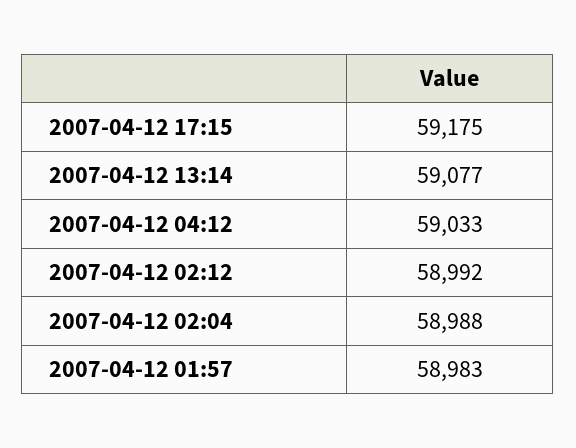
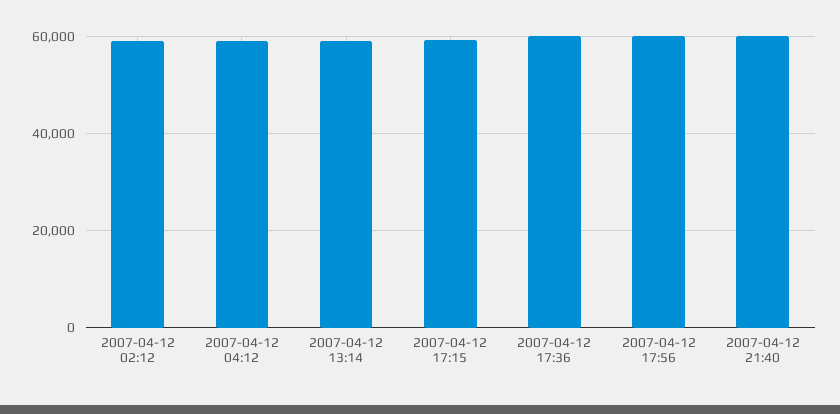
2007-04-12 02:04: 58988 -> none
2007-04-12 01:57: 58983 -> none
2007-04-12 17:36: none -> 60000
2007-04-12 17:56: none -> 60000
2007-04-12 21:40: none -> 60000

